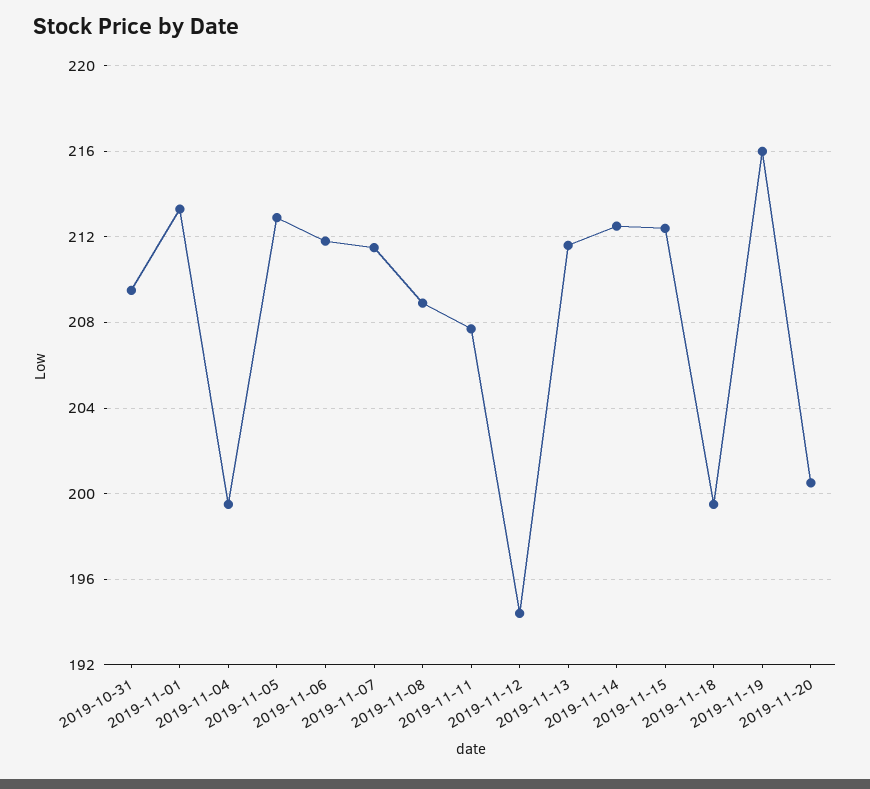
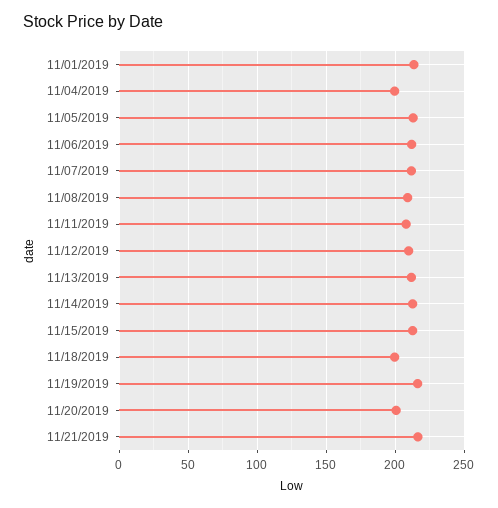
2019-10-31: 209.5 -> none
2019-11-12: 194.5 -> 210
11/21/2019: none -> 215

